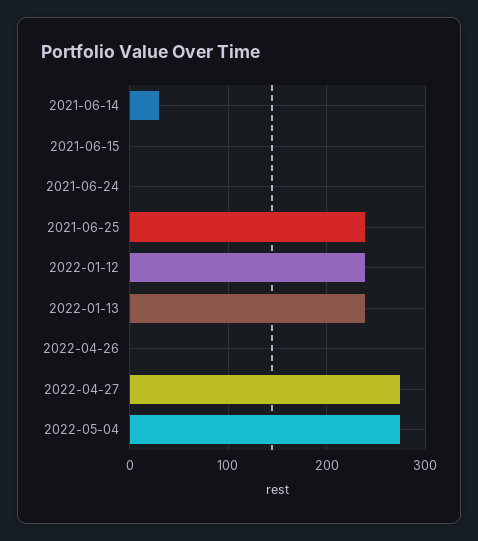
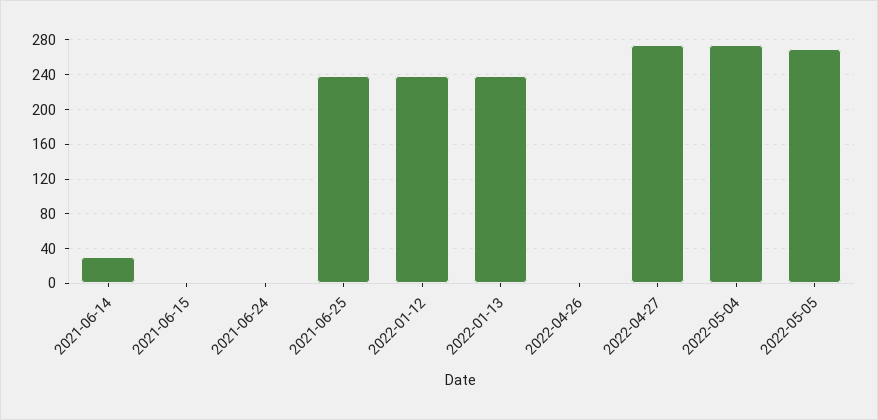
2022-05-05: none -> 270

